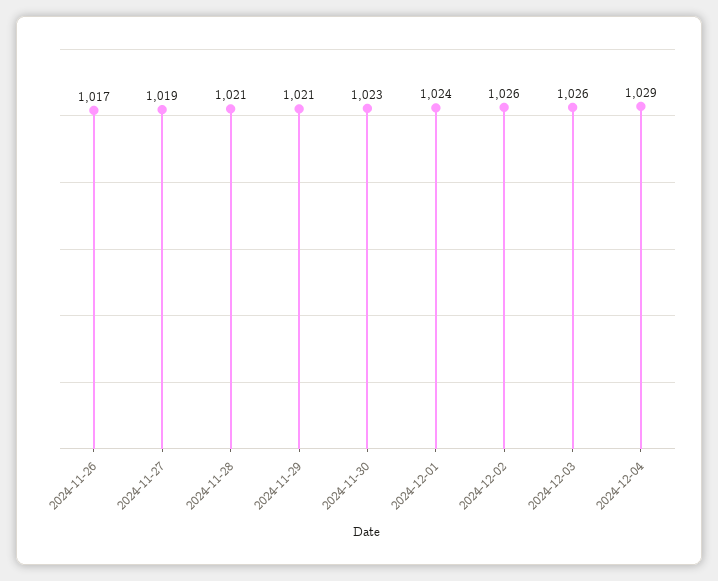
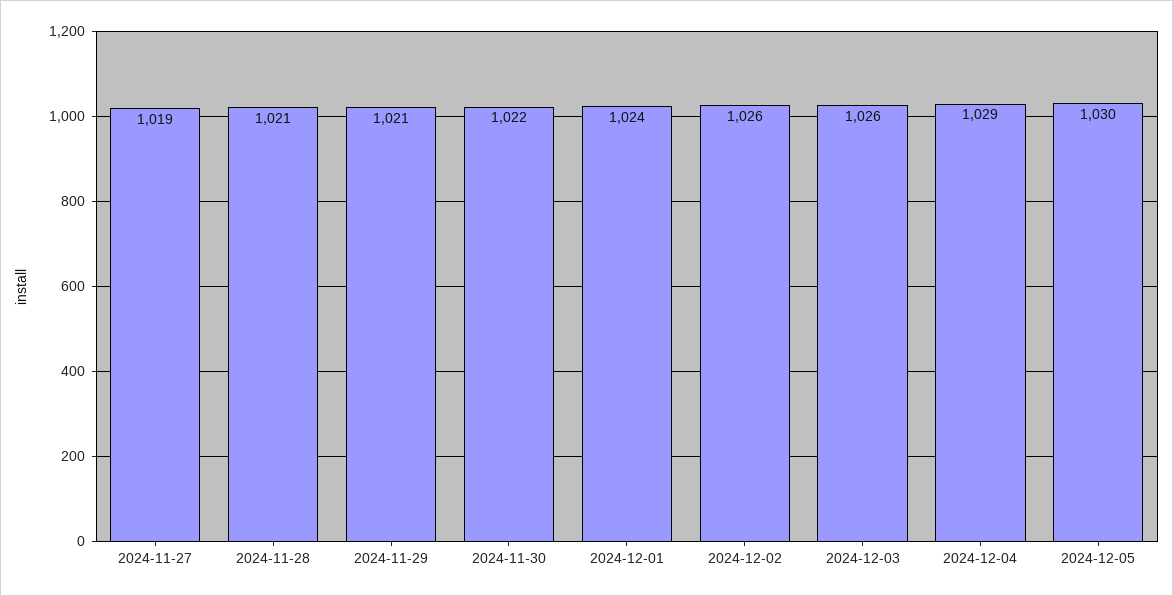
2024-11-26: 1017 -> none
2024-11-30: 1023 -> 1022
2024-12-05: none -> 1030

